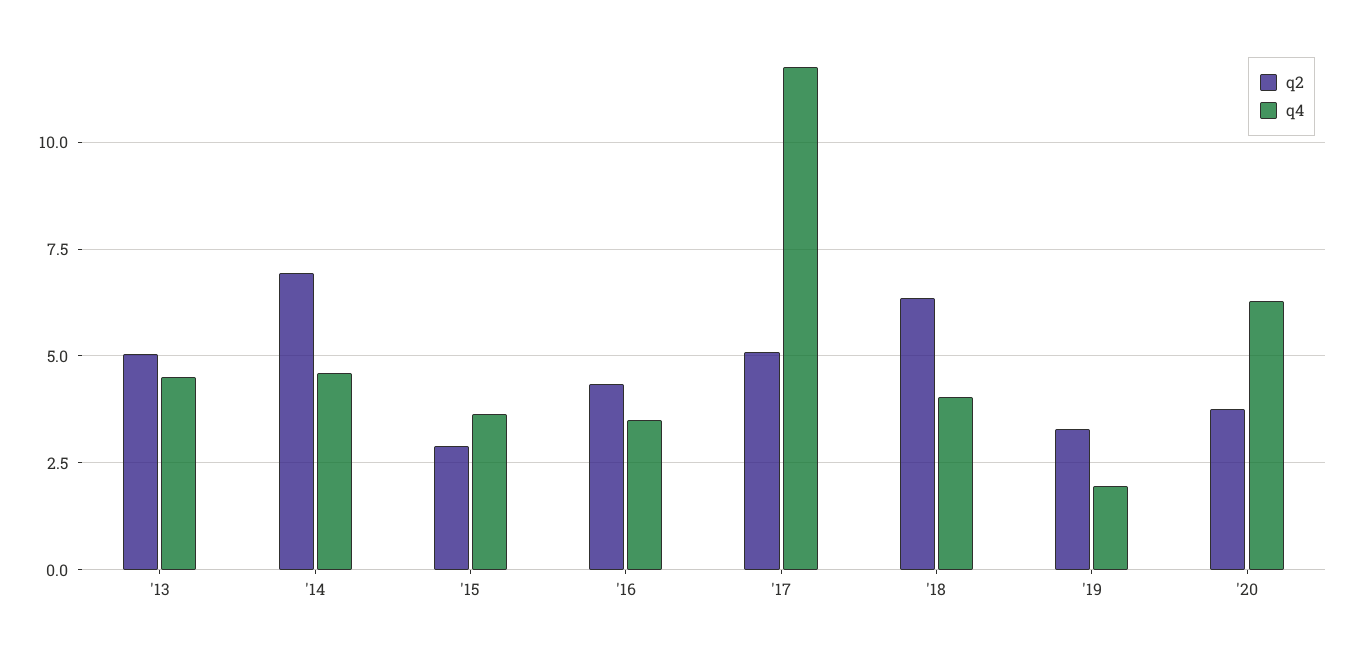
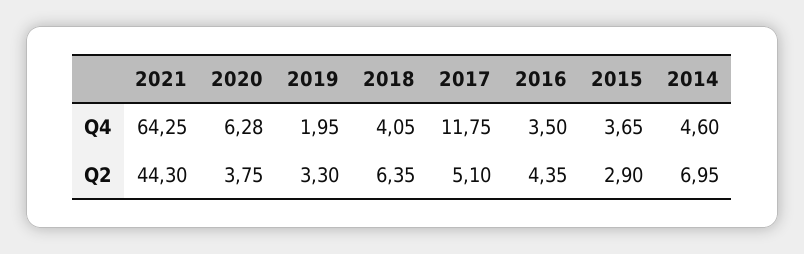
q2, '13: 5 -> none
q4, '13: 4.5 -> none
q4, 2021: none -> 64.25
q2, 2021: none -> 44.3

